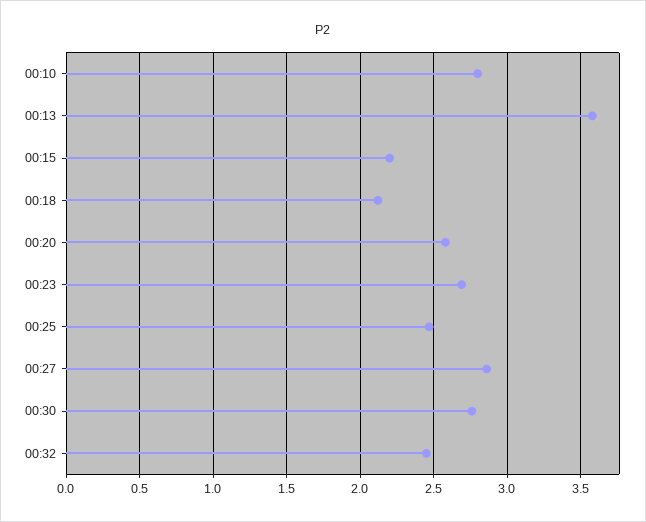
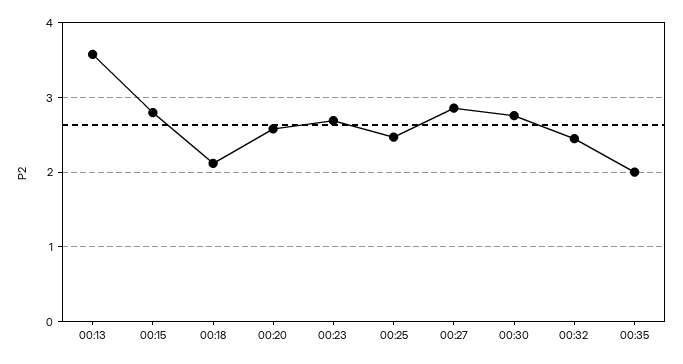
00:10: 2.8 -> none
00:15: 2.2 -> 2.8
00:35: none -> 2

